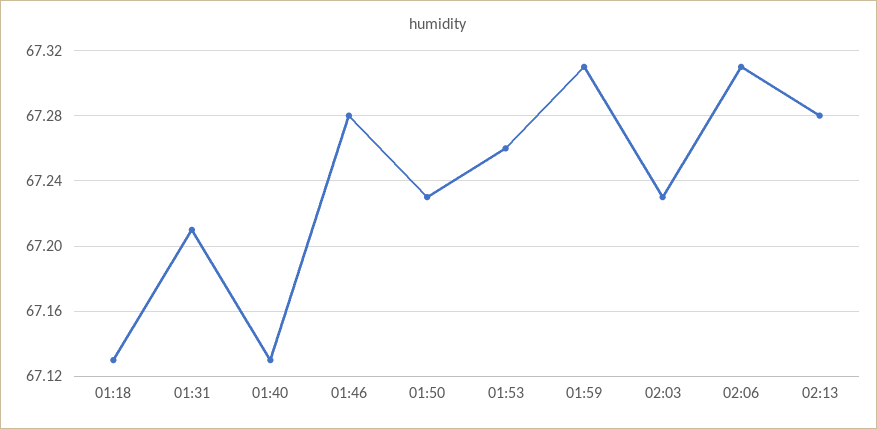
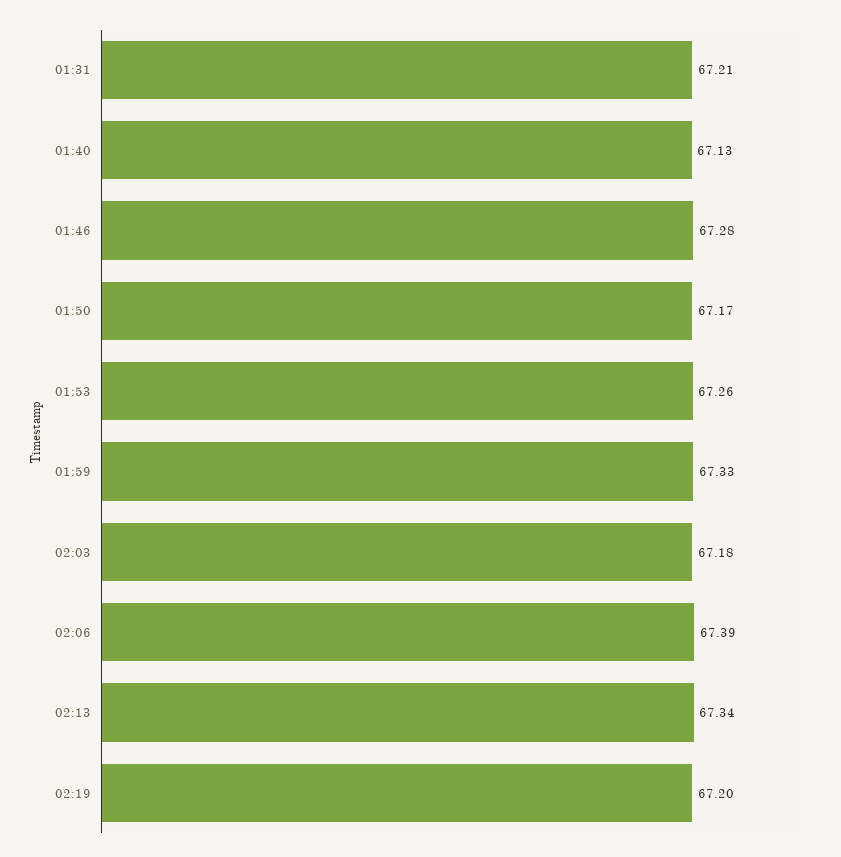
01:18: 67.13 -> none
01:50: 67.23 -> 67.17
01:59: 67.31 -> 67.33
02:03: 67.23 -> 67.18
02:06: 67.31 -> 67.39
02:13: 67.28 -> 67.34
02:19: none -> 67.2

